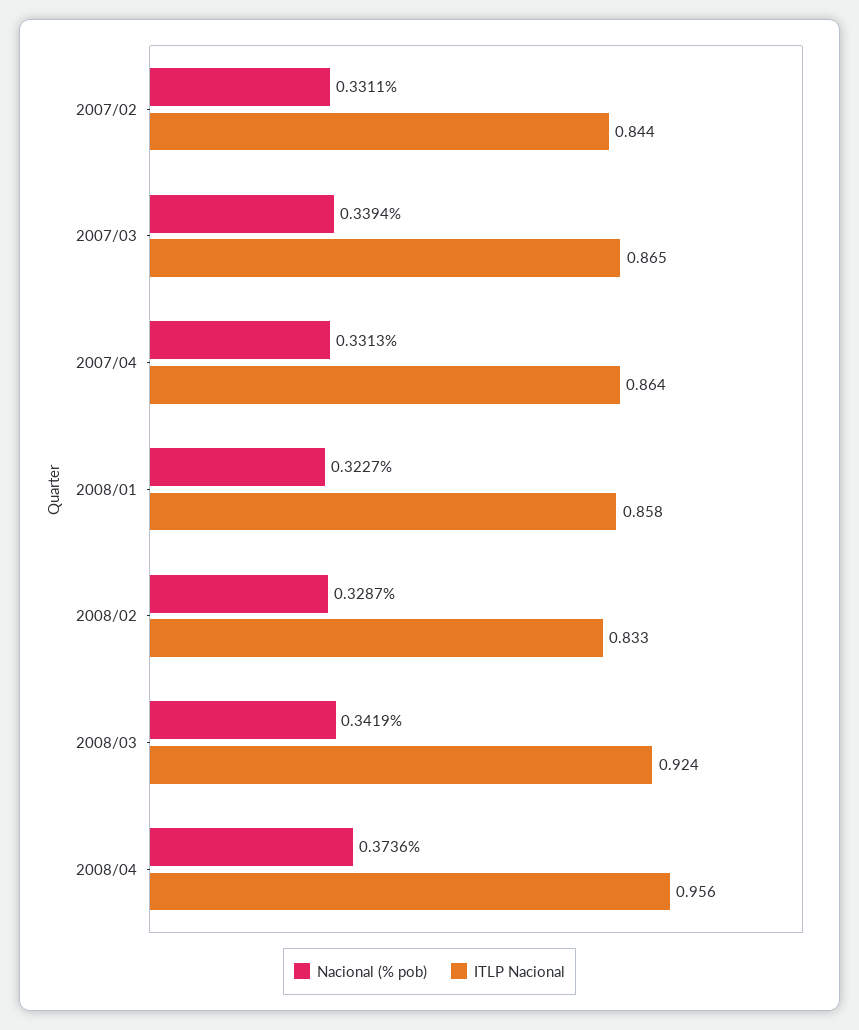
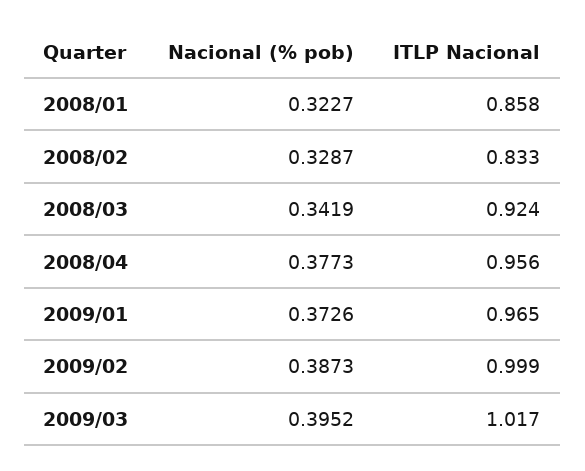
Nacional (% pob), 2007/02: 0.3311 -> none
ITLP Nacional, 2007/02: 0.844 -> none
Nacional (% pob), 2007/03: 0.3394 -> none
ITLP Nacional, 2007/03: 0.865 -> none
Nacional (% pob), 2007/04: 0.3313 -> none
ITLP Nacional, 2007/04: 0.864 -> none
Nacional (% pob), 2008/04: 0.3736 -> 0.3773
Nacional (% pob), 2009/01: none -> 0.3726
ITLP Nacional, 2009/01: none -> 0.965
Nacional (% pob), 2009/02: none -> 0.3873
ITLP Nacional, 2009/02: none -> 0.999
Nacional (% pob), 2009/03: none -> 0.3952
ITLP Nacional, 2009/03: none -> 1.017

